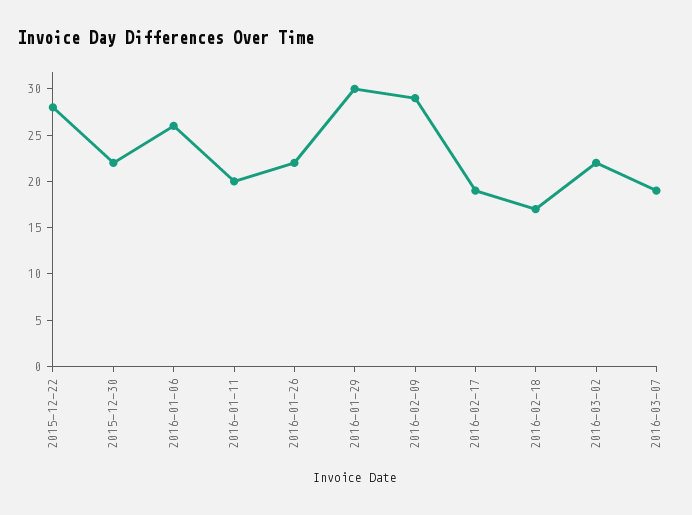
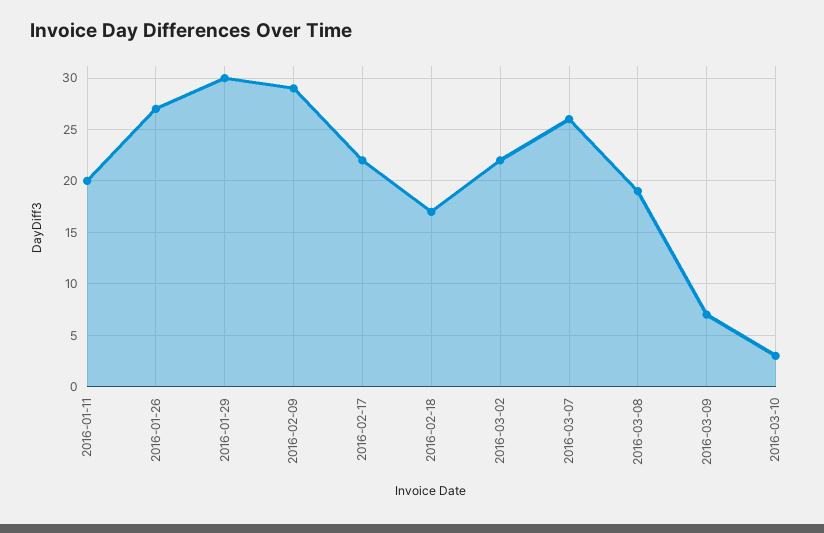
2015-12-22: 28 -> none
2015-12-30: 22 -> none
2016-01-06: 26 -> none
2016-01-26: 22 -> 27
2016-02-17: 19 -> 22
2016-03-07: 19 -> 26
2016-03-08: none -> 19
2016-03-09: none -> 7
2016-03-10: none -> 3

